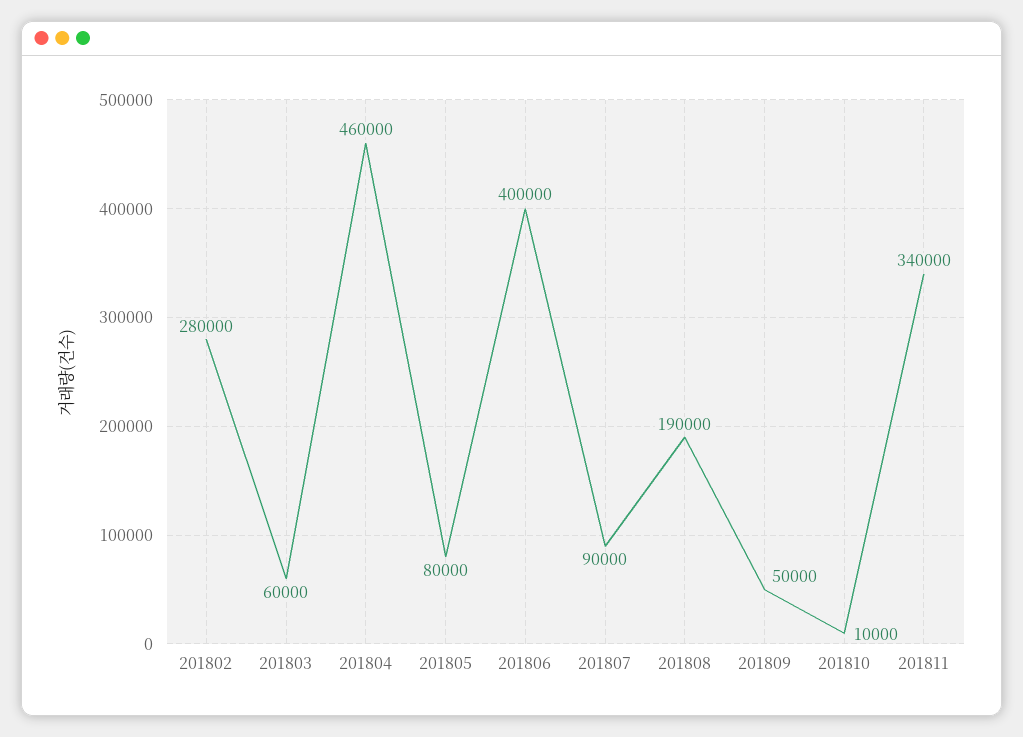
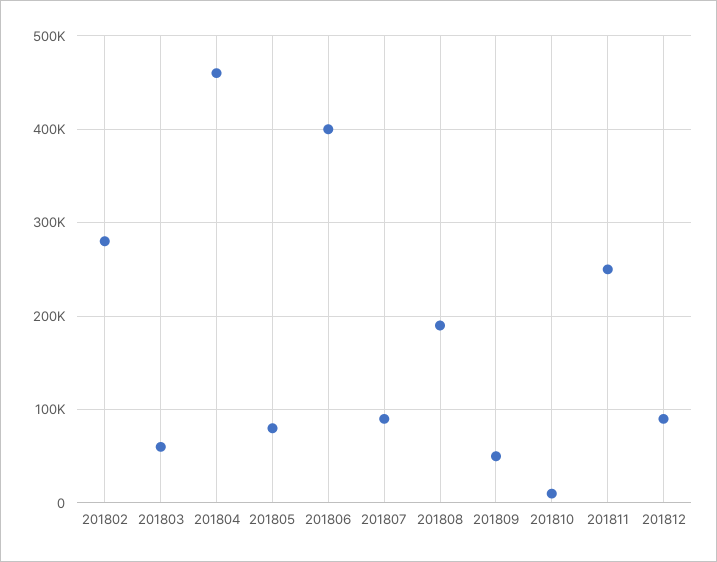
201811: 340000 -> 250000
201812: none -> 90000

